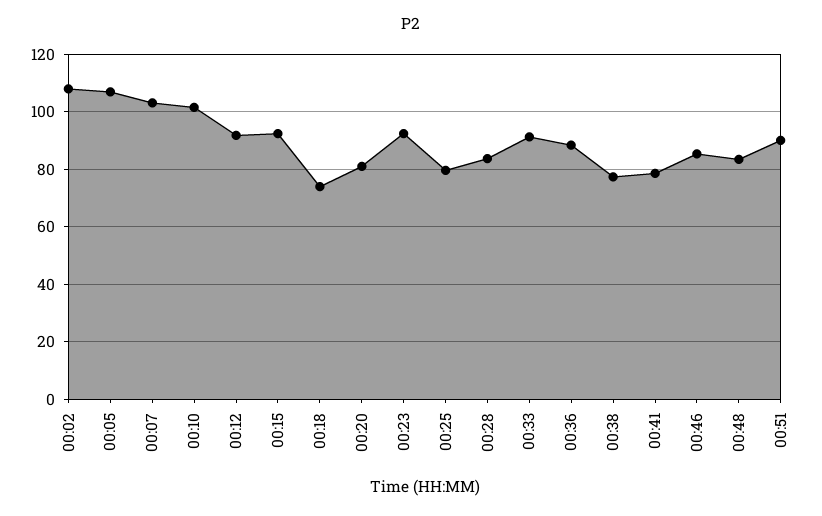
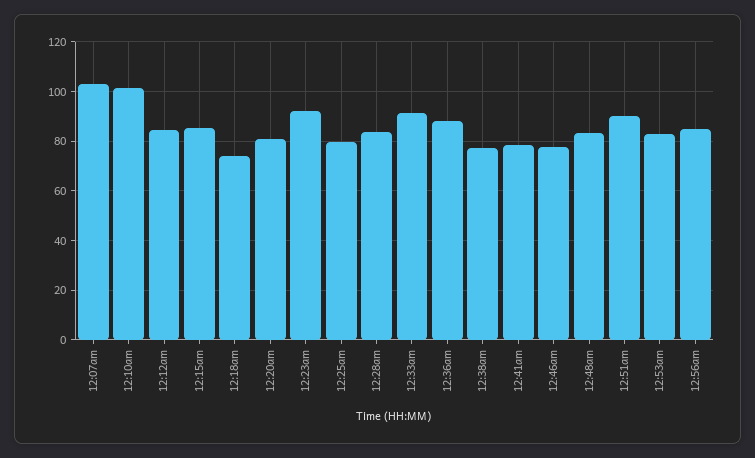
00:02: 107.5 -> none
00:05: 107.5 -> none
00:12: 92.5 -> 85
00:15: 92.5 -> 85
00:46: 85 -> 77.5
12:53am: none -> 82.5
12:56am: none -> 85

